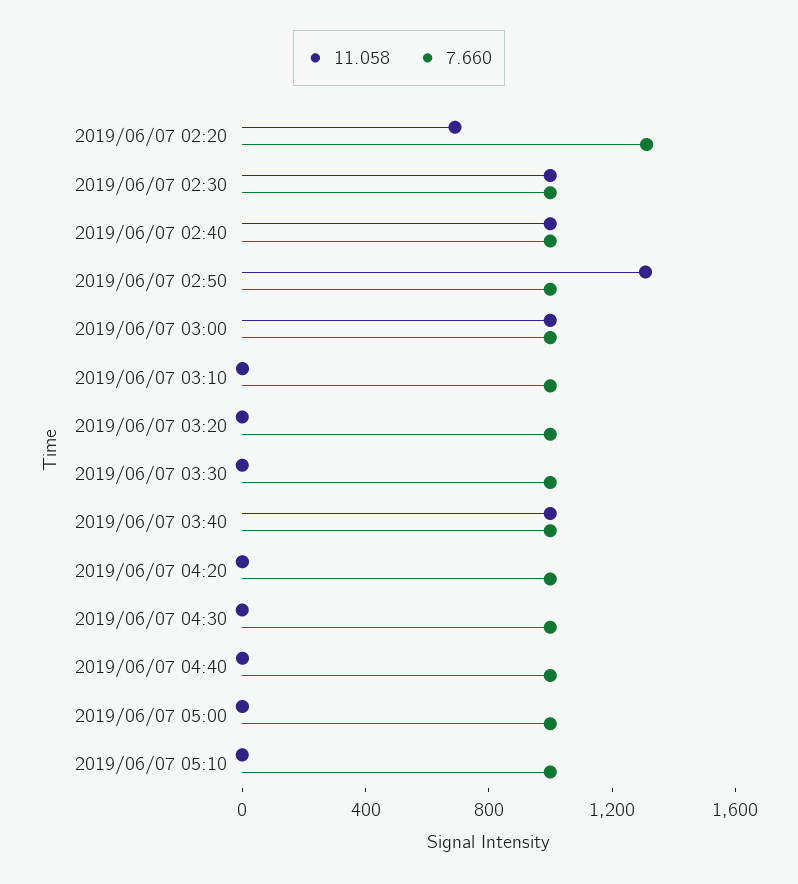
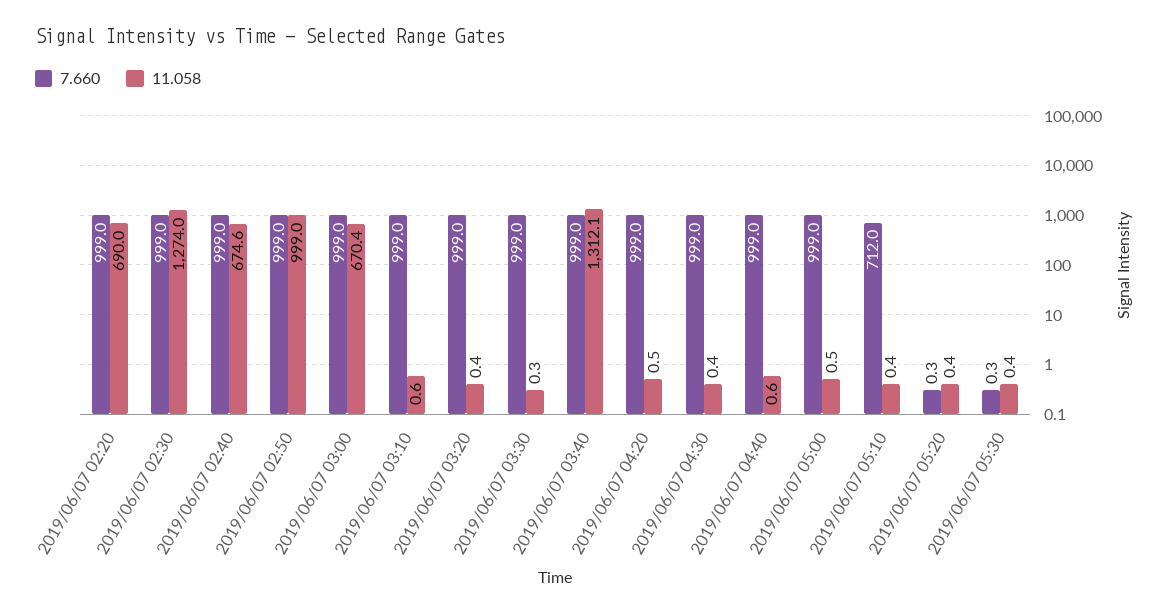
7.660, 2019/06/07 02:20: 1300 -> 999
11.058, 2019/06/07 02:30: 1000 -> 1274
11.058, 2019/06/07 02:40: 1000 -> 674.6
11.058, 2019/06/07 02:50: 1300 -> 999
11.058, 2019/06/07 03:00: 1000 -> 670.4
11.058, 2019/06/07 03:40: 1000 -> 1312.1
7.660, 2019/06/07 05:10: 1000 -> 712
7.660, 2019/06/07 05:20: none -> 0.3
11.058, 2019/06/07 05:20: none -> 0.4
7.660, 2019/06/07 05:30: none -> 0.3
11.058, 2019/06/07 05:30: none -> 0.4

